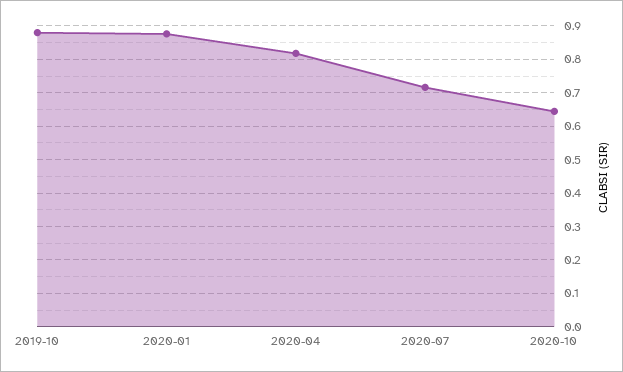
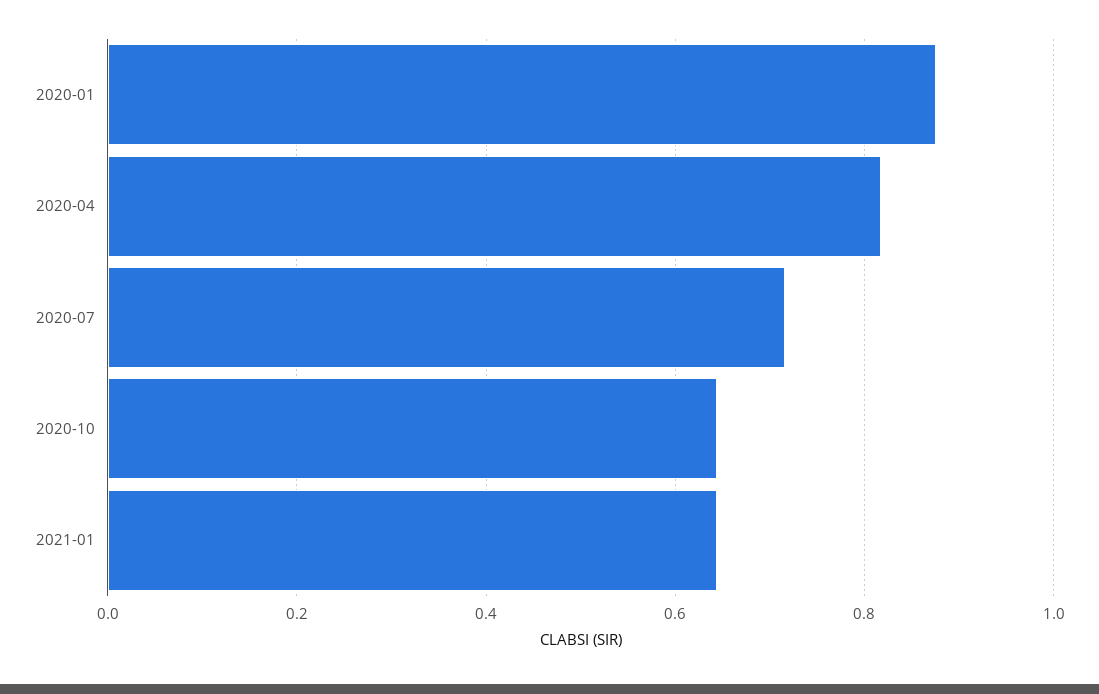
2019-10: 0.88 -> none
2021-01: none -> 0.64

